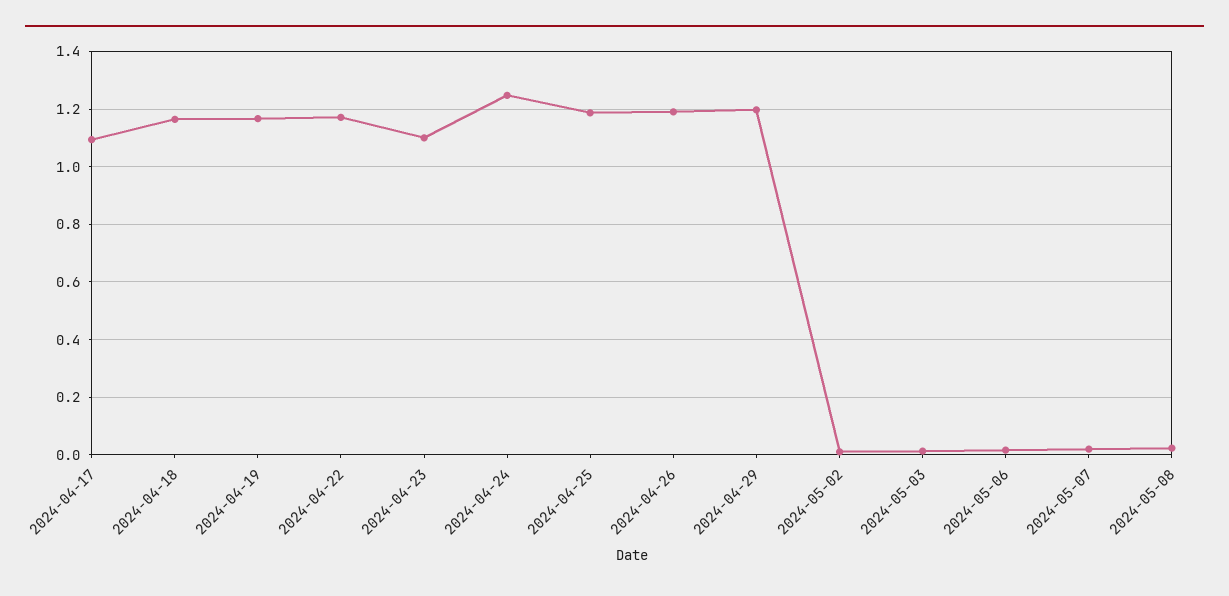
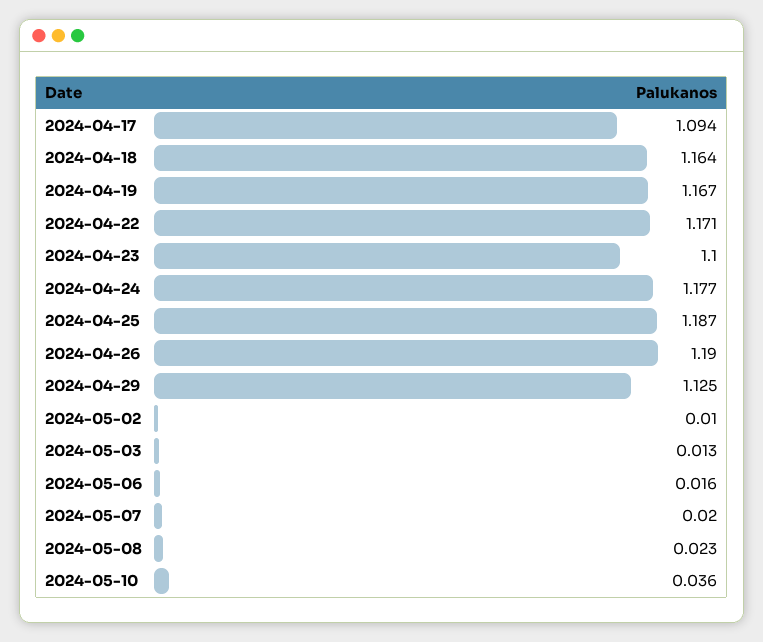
2024-04-24: 1.25 -> 1.177
2024-04-29: 1.2 -> 1.125
2024-05-10: none -> 0.036

